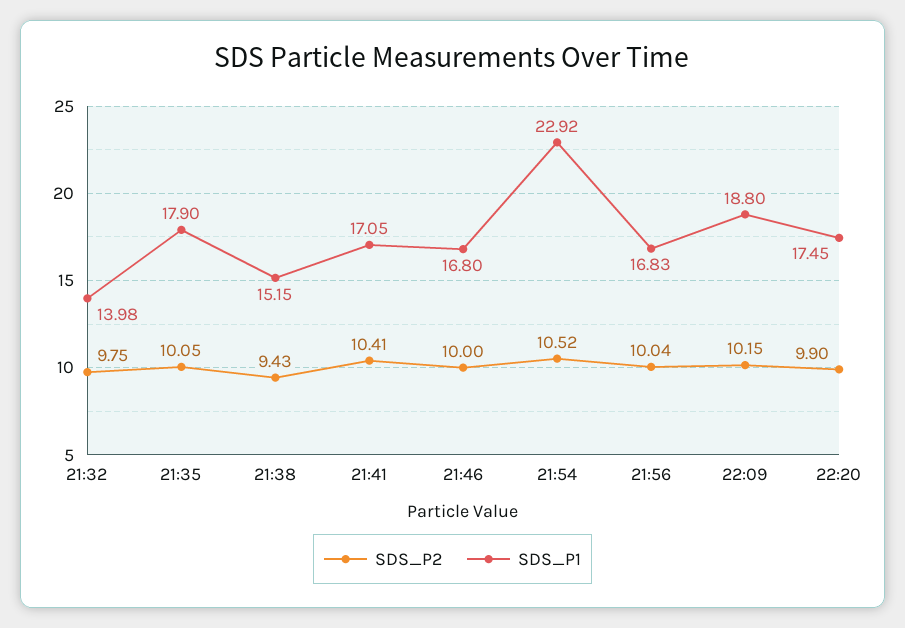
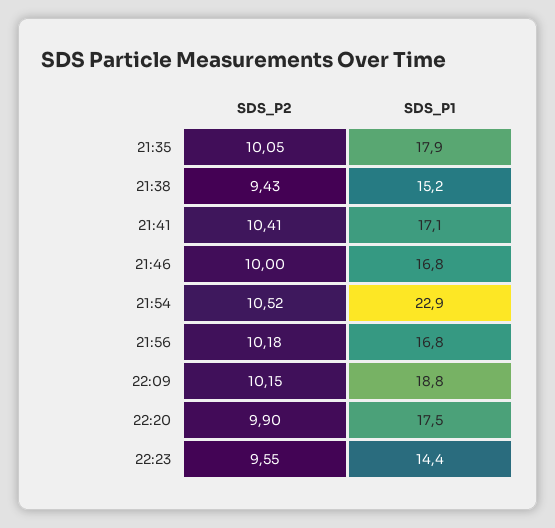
SDS_P2, 21:32: 9.75 -> none
SDS_P1, 21:32: 13.98 -> none
SDS_P2, 21:56: 10.04 -> 10.18
SDS_P2, 22:23: none -> 9.55
SDS_P1, 22:23: none -> 14.4

